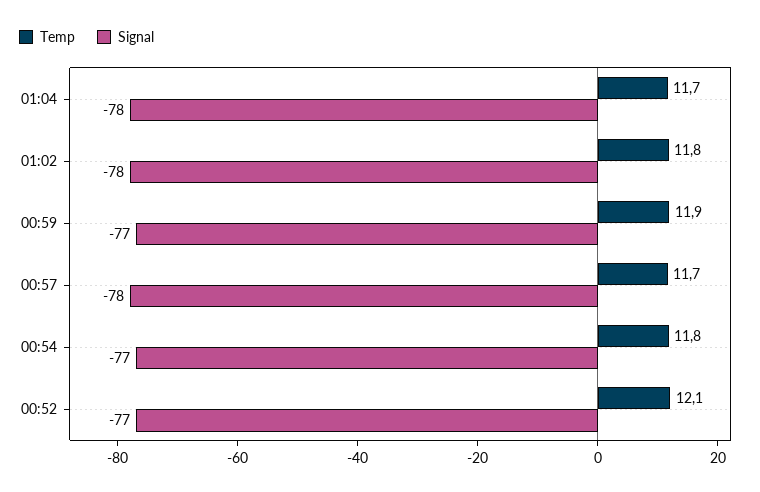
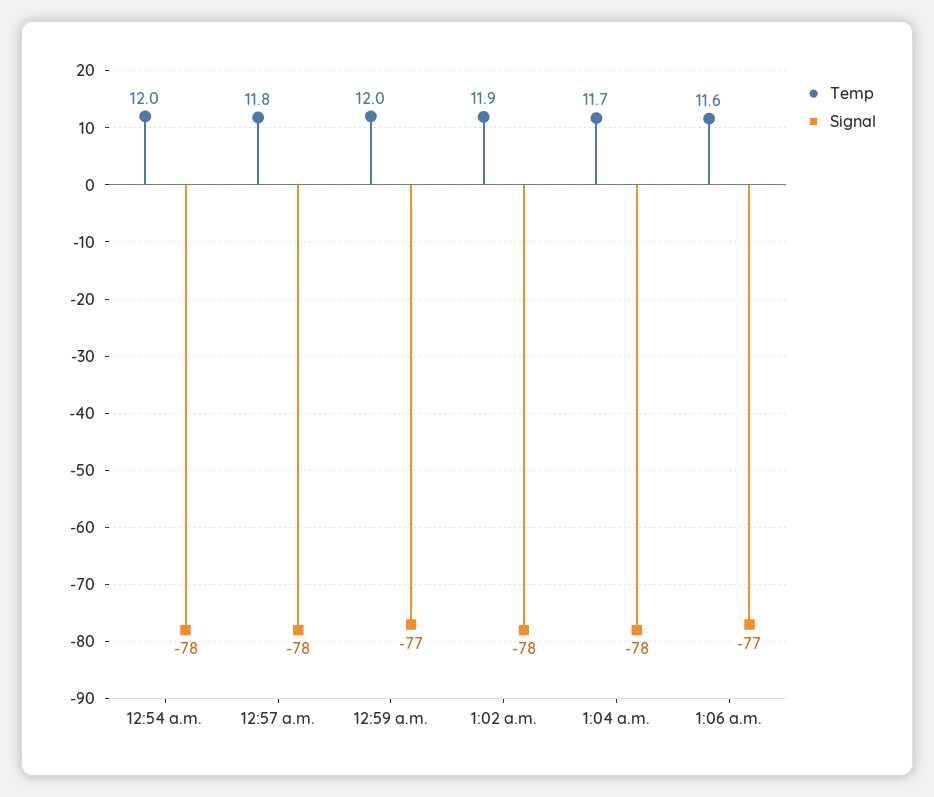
Temp, 01:02: 11.8 -> 11.9
Temp, 00:59: 11.9 -> 12
Temp, 00:57: 11.7 -> 11.8
Temp, 00:54: 11.8 -> 12
Signal, 00:54: -77 -> -78
Temp, 00:52: 12.1 -> none
Signal, 00:52: -77 -> none
Temp, 1:06 a.m.: none -> 11.6
Signal, 1:06 a.m.: none -> -77

